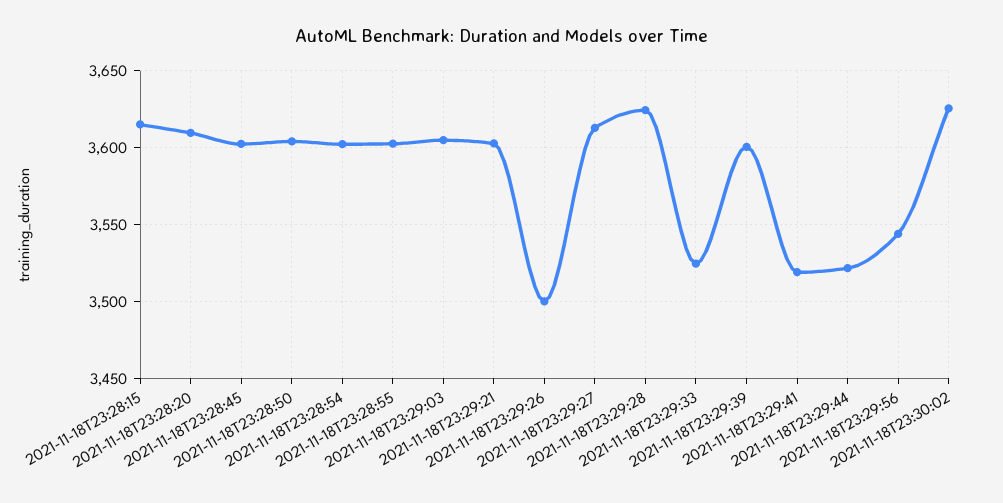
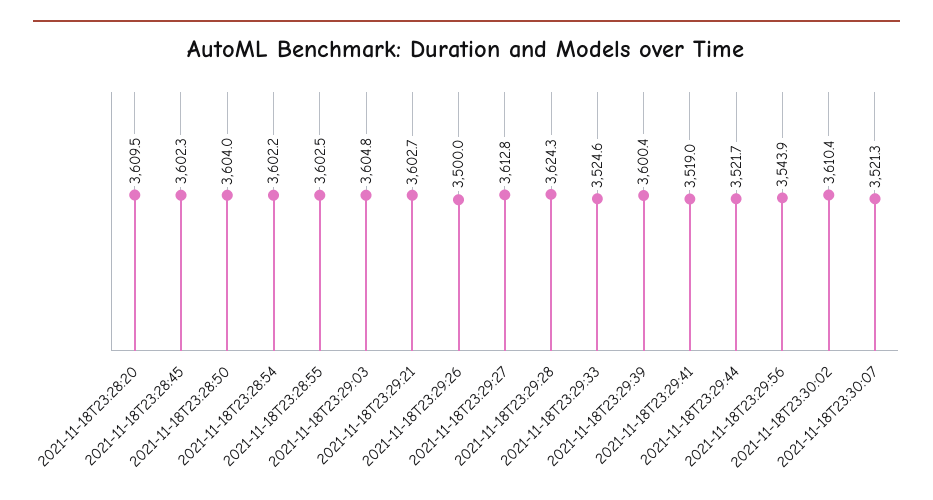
2021-11-18T23:28:15: 3615 -> none
2021-11-18T23:30:02: 3625 -> 3610.4
2021-11-18T23:30:07: none -> 3521.3

